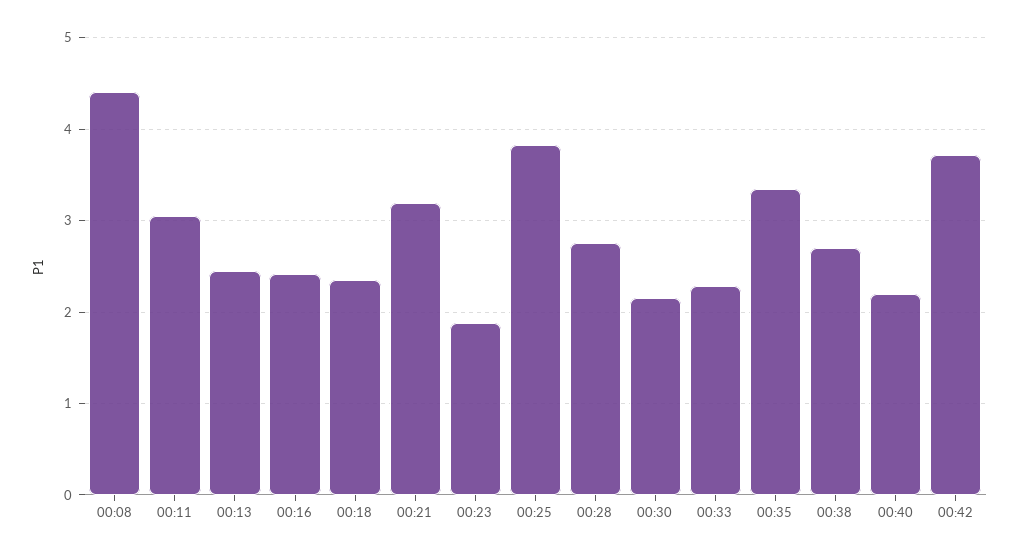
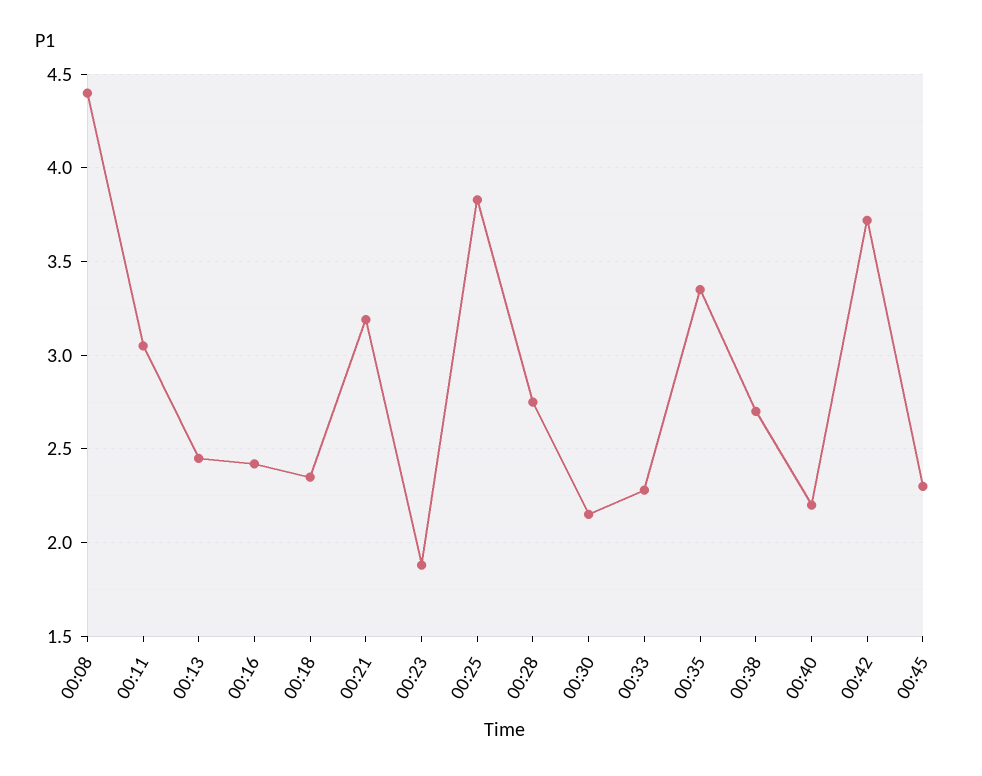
00:45: none -> 2.3

